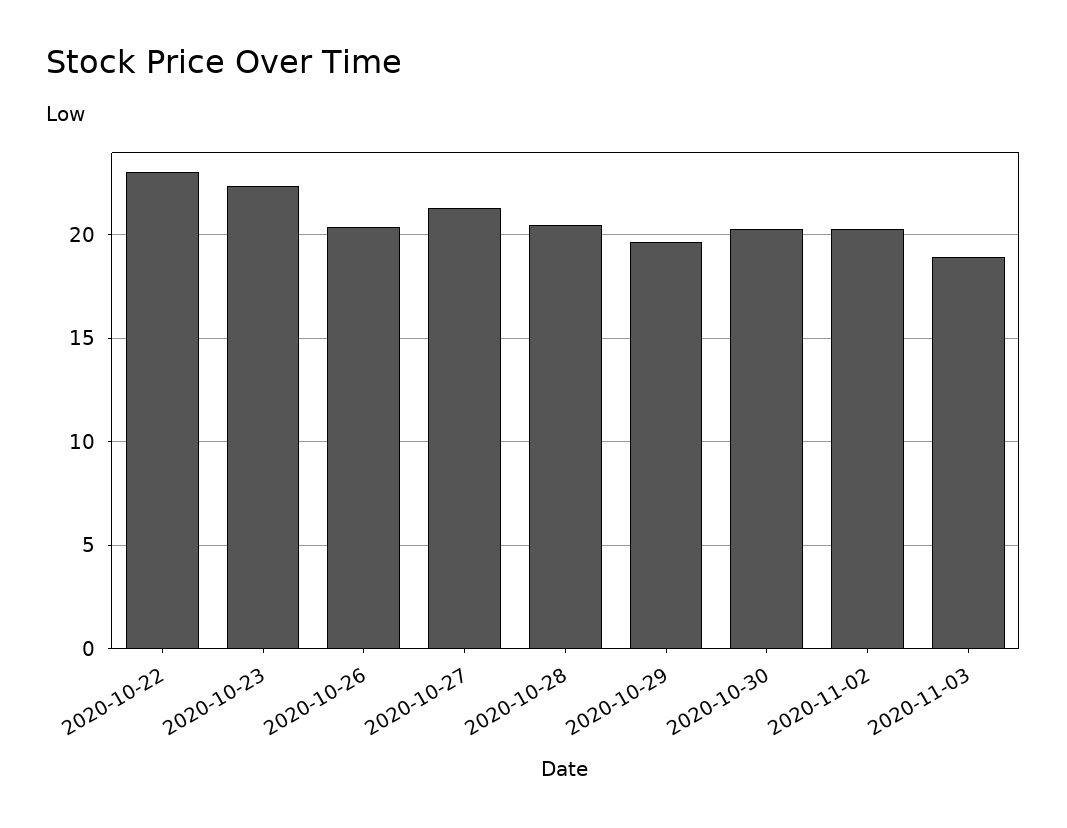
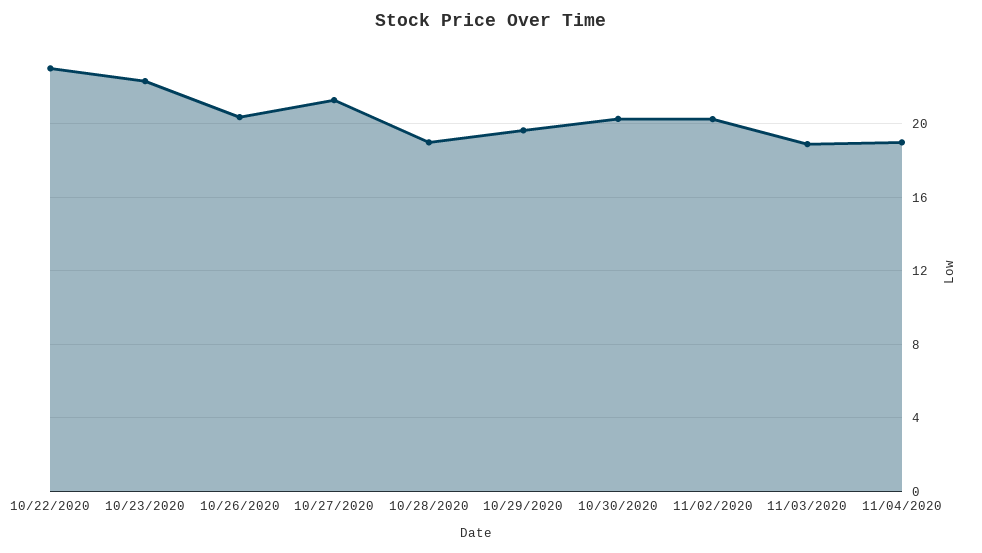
2020-10-28: 20.5 -> 19
11/04/2020: none -> 19

